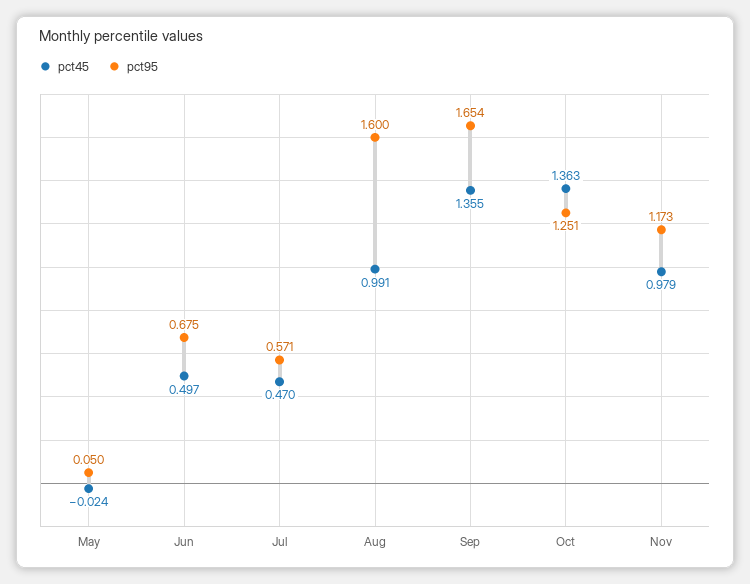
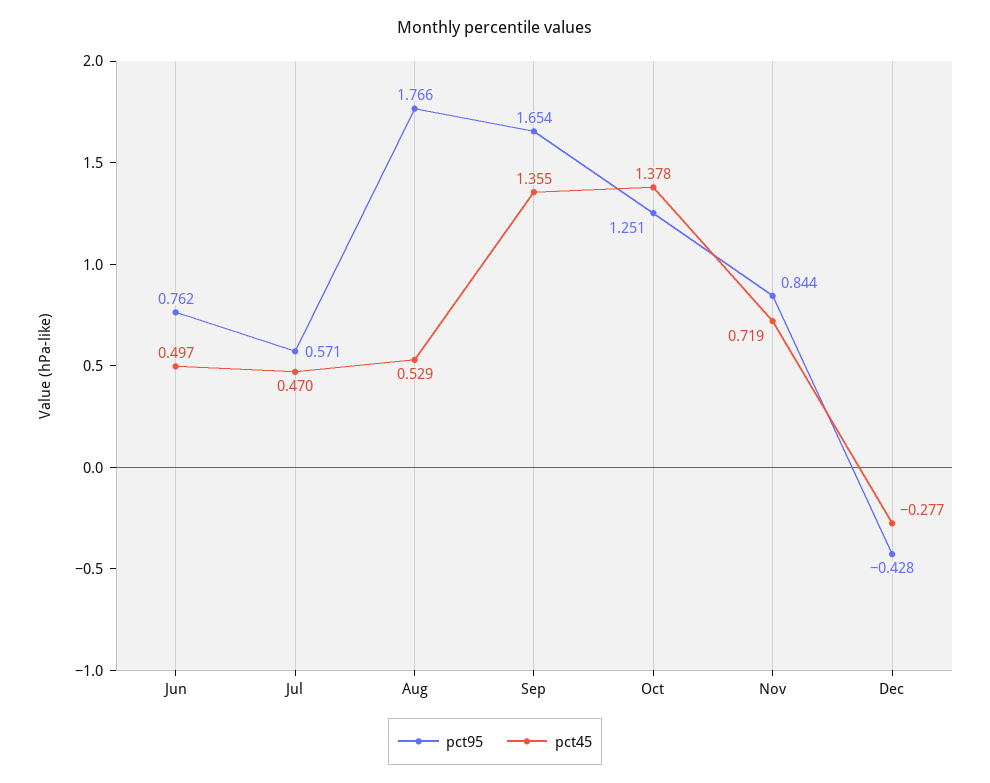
pct45, May: -0.024 -> none
pct95, May: 0.05 -> none
pct95, Jun: 0.675 -> 0.762
pct45, Aug: 0.991 -> 0.529
pct95, Aug: 1.6 -> 1.766
pct45, Oct: 1.363 -> 1.378
pct45, Nov: 0.979 -> 0.719
pct95, Nov: 1.173 -> 0.844
pct95, Dec: none -> -0.428
pct45, Dec: none -> -0.277

